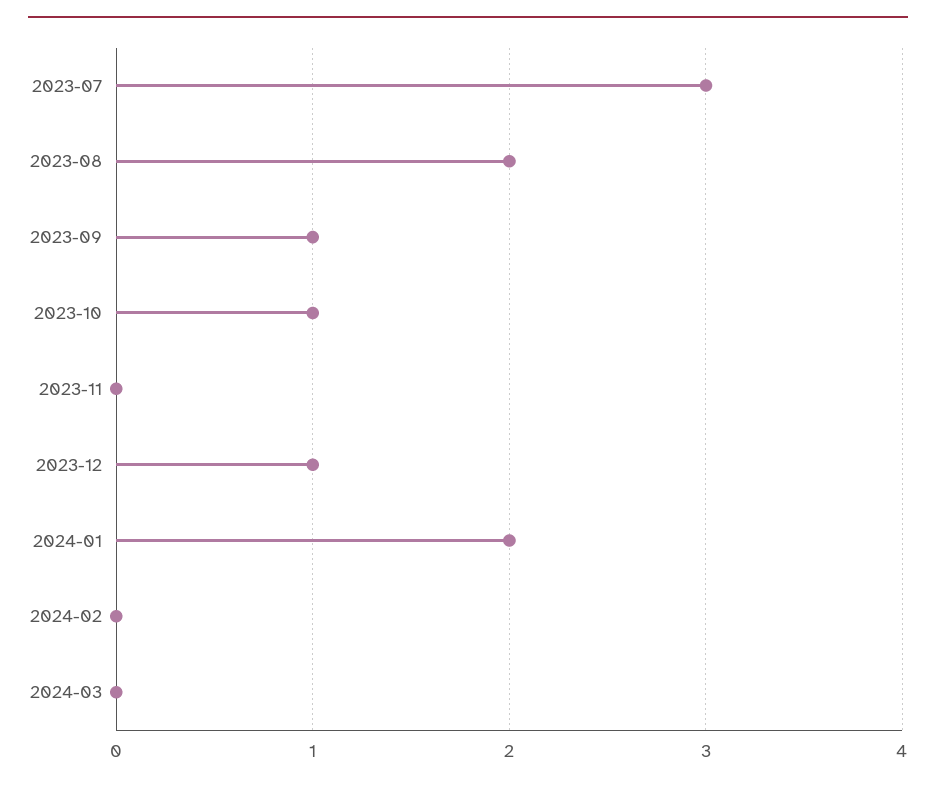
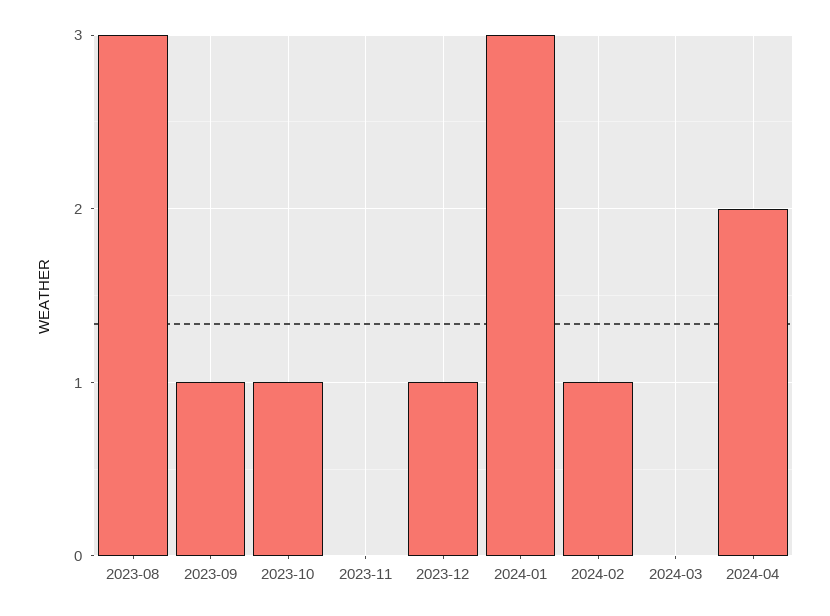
2023-07: 3 -> none
2023-08: 2 -> 3
2024-01: 2 -> 3
2024-02: 0 -> 1
2024-04: none -> 2

